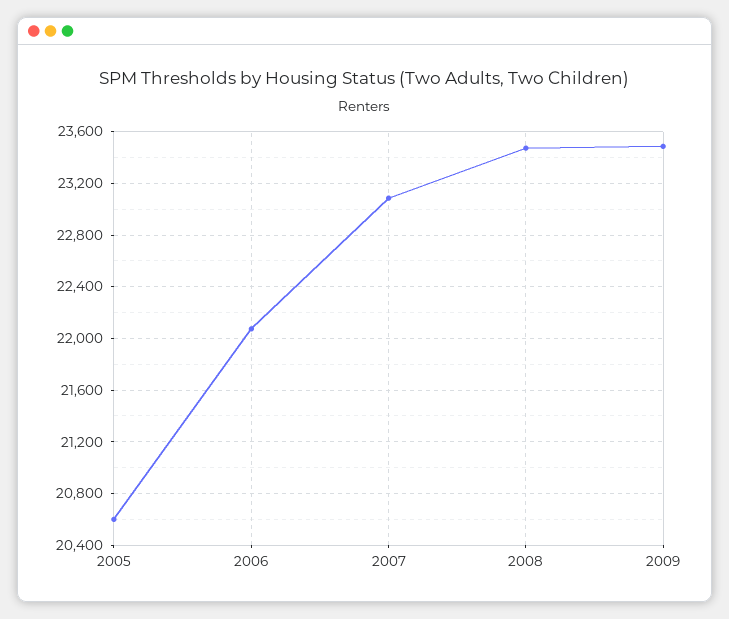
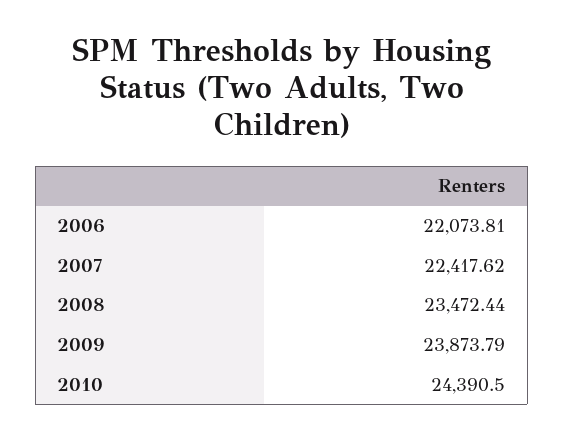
2005: 20600 -> none
2007: 23100 -> 22417.62
2009: 23500 -> 23873.79
2010: none -> 24390.5

